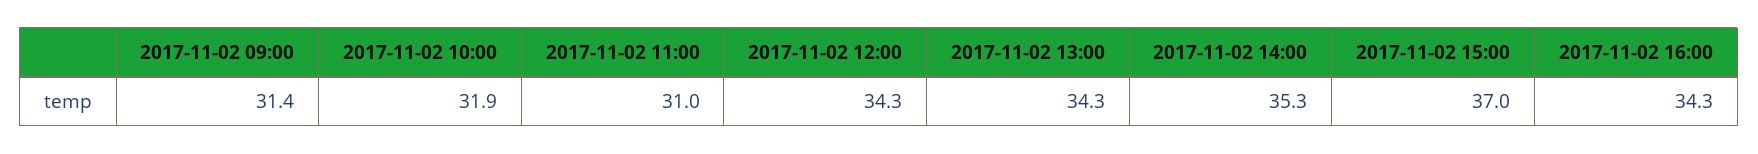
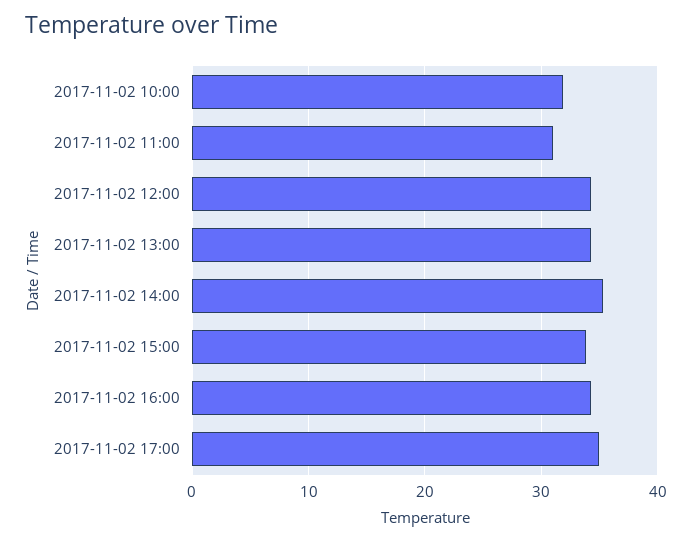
2017-11-02 09:00: 31.4 -> none
2017-11-02 15:00: 37 -> 34
2017-11-02 17:00: none -> 35

